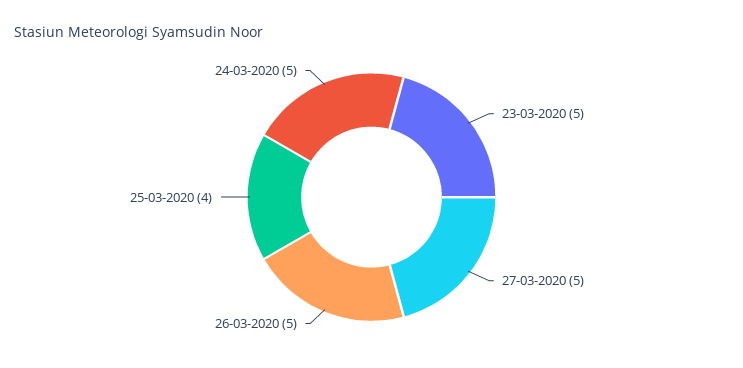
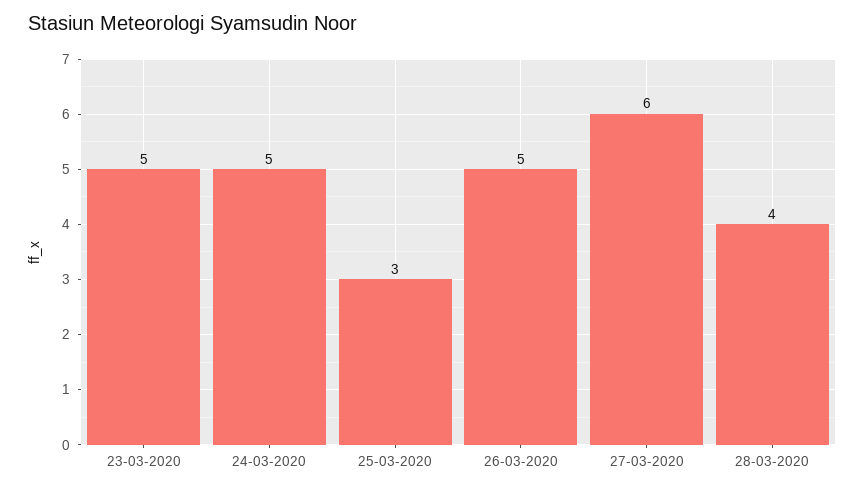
27-03-2020: 5 -> 6
25-03-2020: 4 -> 3
28-03-2020: none -> 4

